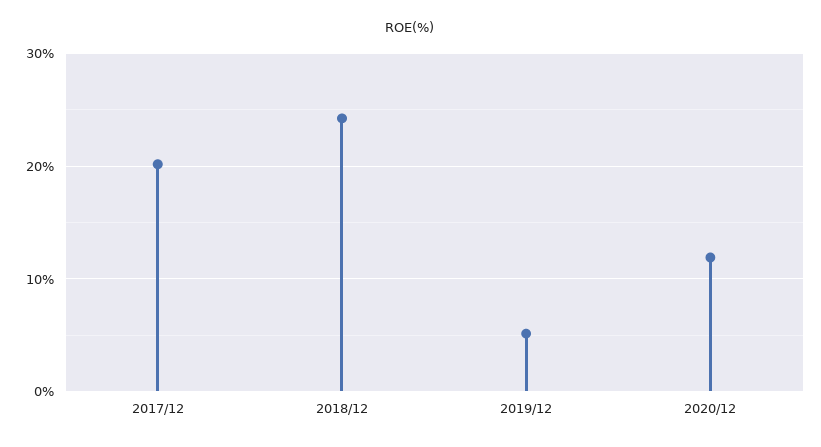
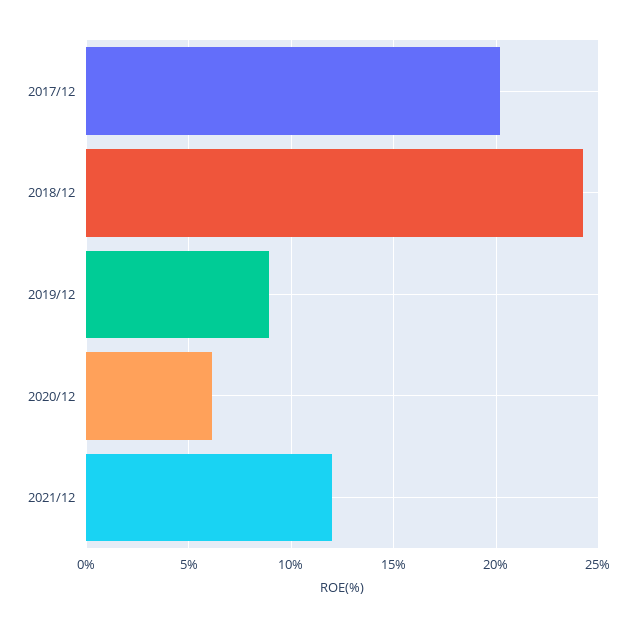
2019/12: 5 -> 9
2020/12: 12 -> 6
2021/12: none -> 12

